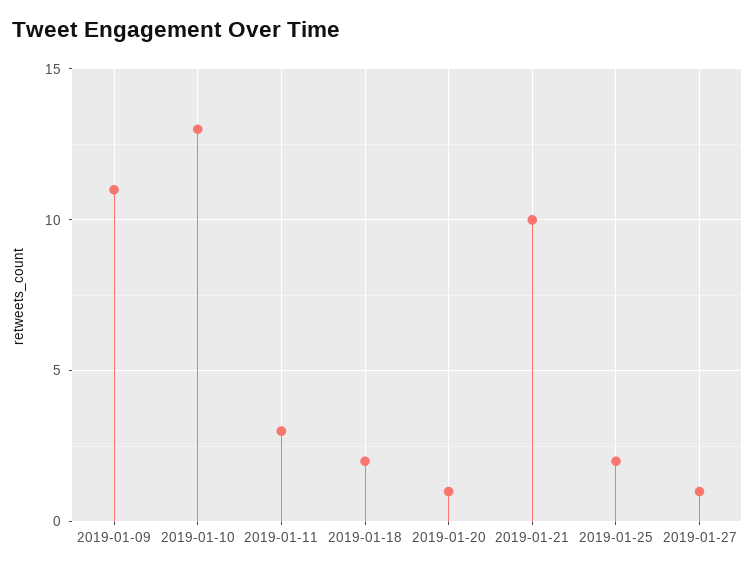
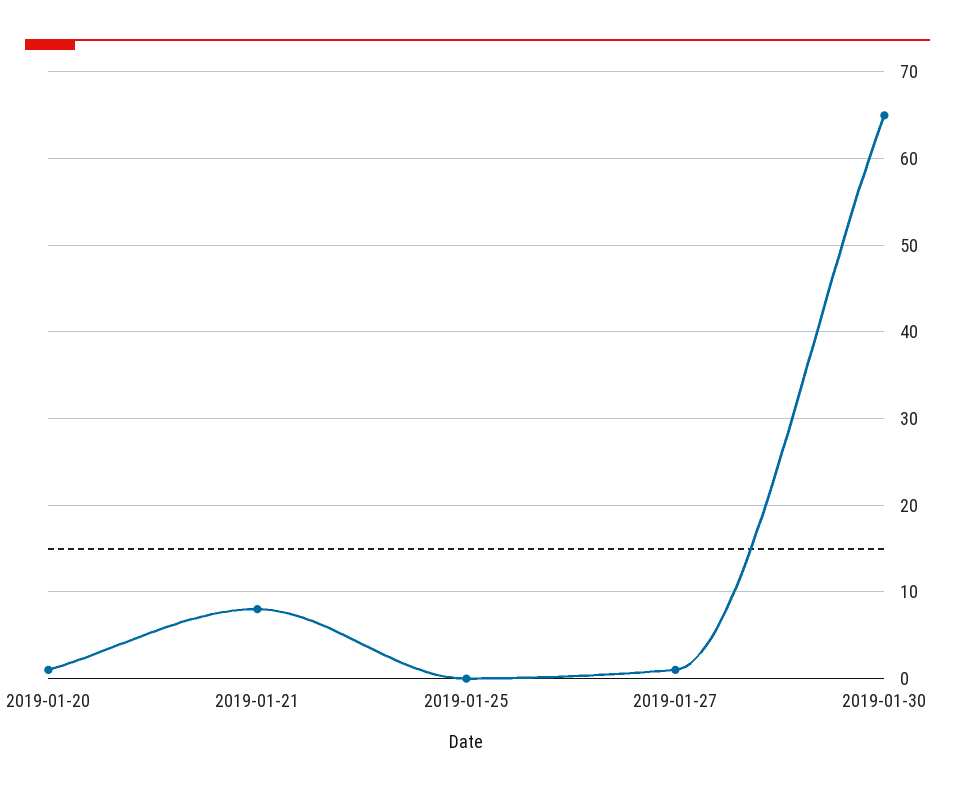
2019-01-09: 11 -> none
2019-01-10: 13 -> none
2019-01-11: 3 -> none
2019-01-18: 2 -> none
2019-01-21: 10 -> 8
2019-01-25: 2 -> 0
2019-01-30: none -> 65

